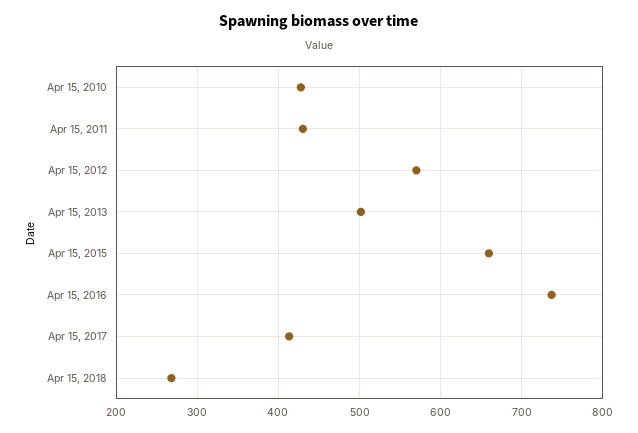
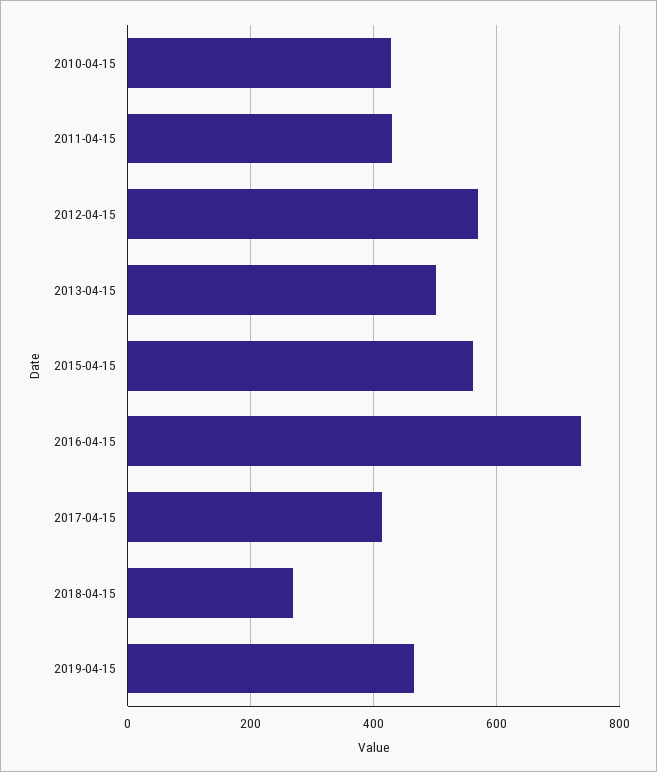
Apr 15, 2015: 660 -> 560
2019-04-15: none -> 460

